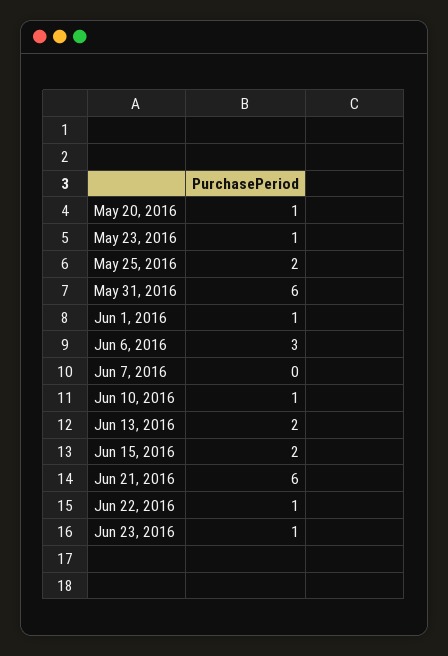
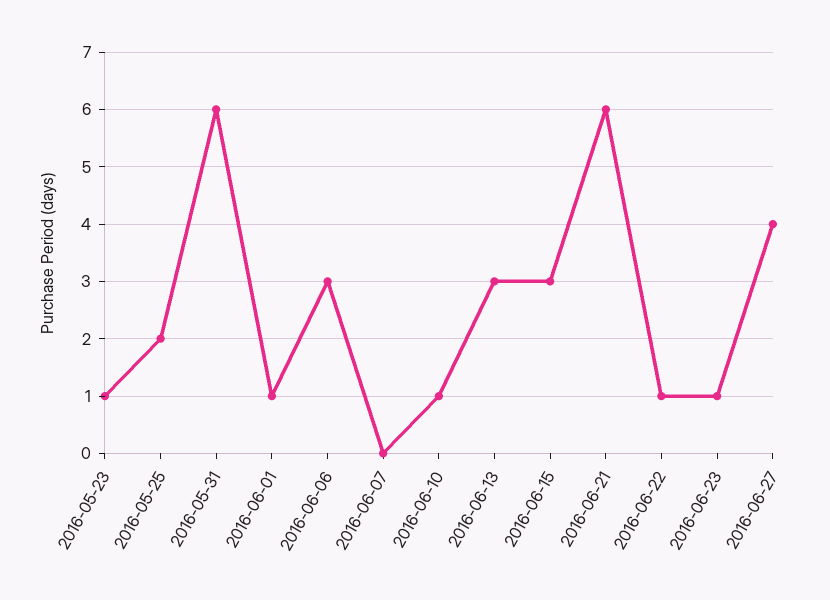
May 20, 2016: 1 -> none
Jun 13, 2016: 2 -> 3
Jun 15, 2016: 2 -> 3
2016-06-27: none -> 4

